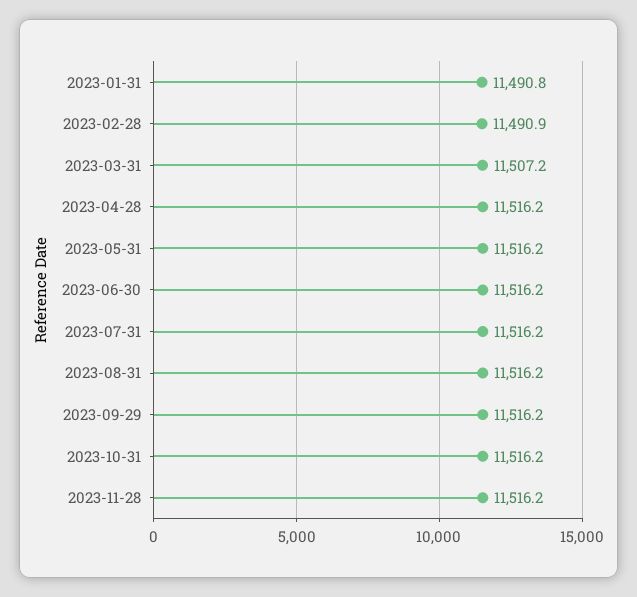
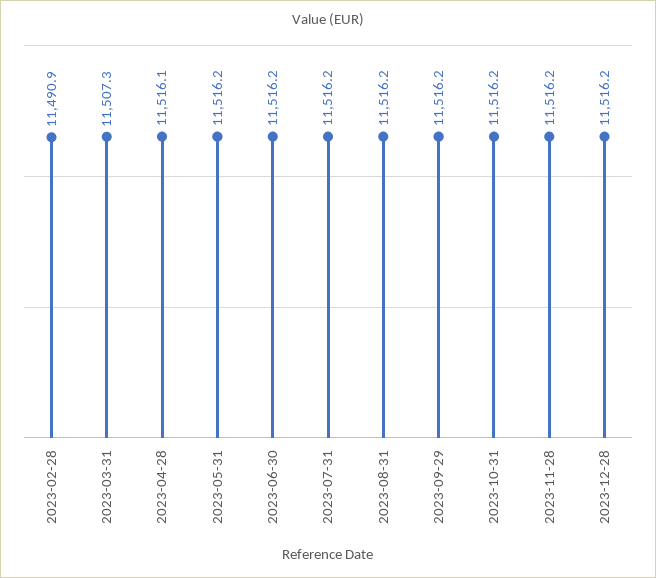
2023-01-31: 11490.8 -> none
2023-03-31: 11507.2 -> 11507.3
2023-04-28: 11516.2 -> 11516.1
2023-12-28: none -> 11516.2

